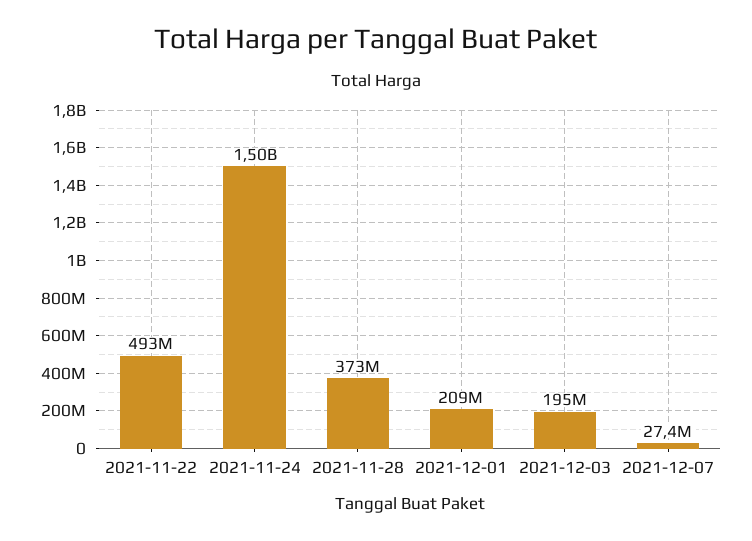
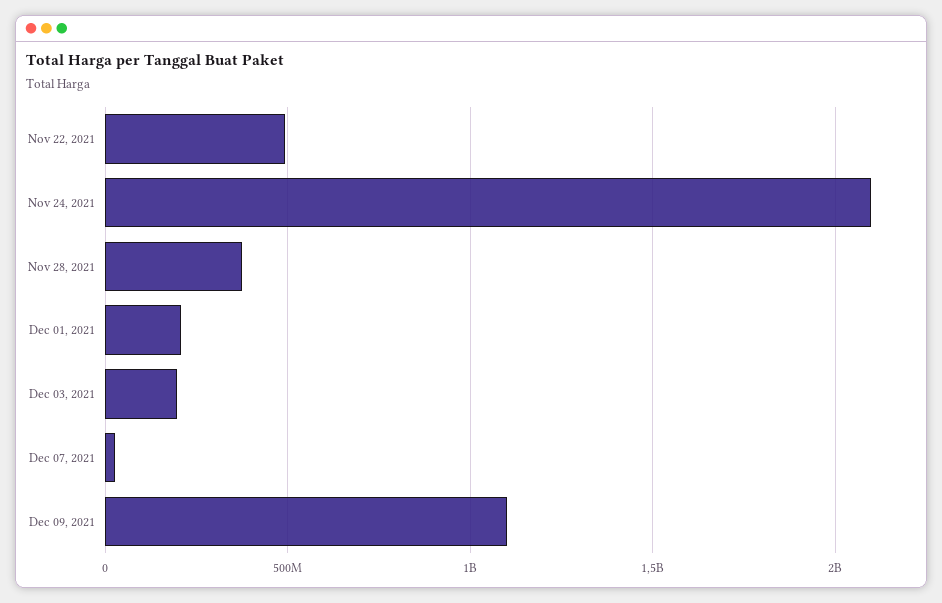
2021-11-24: 1500000000 -> 2100000000
Dec 09, 2021: none -> 1100000000

